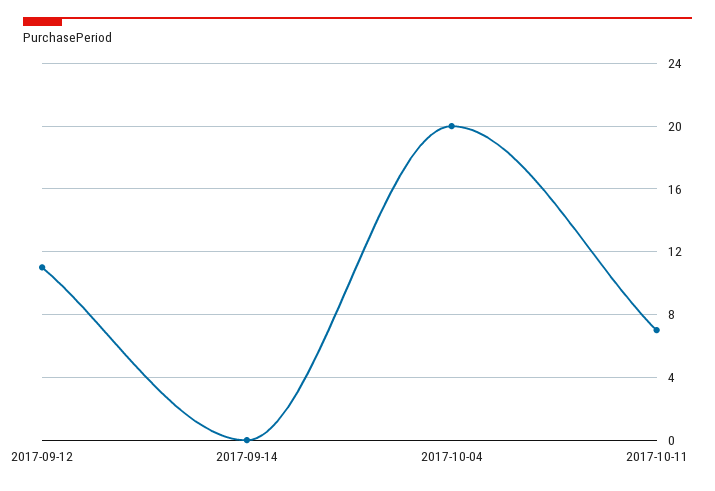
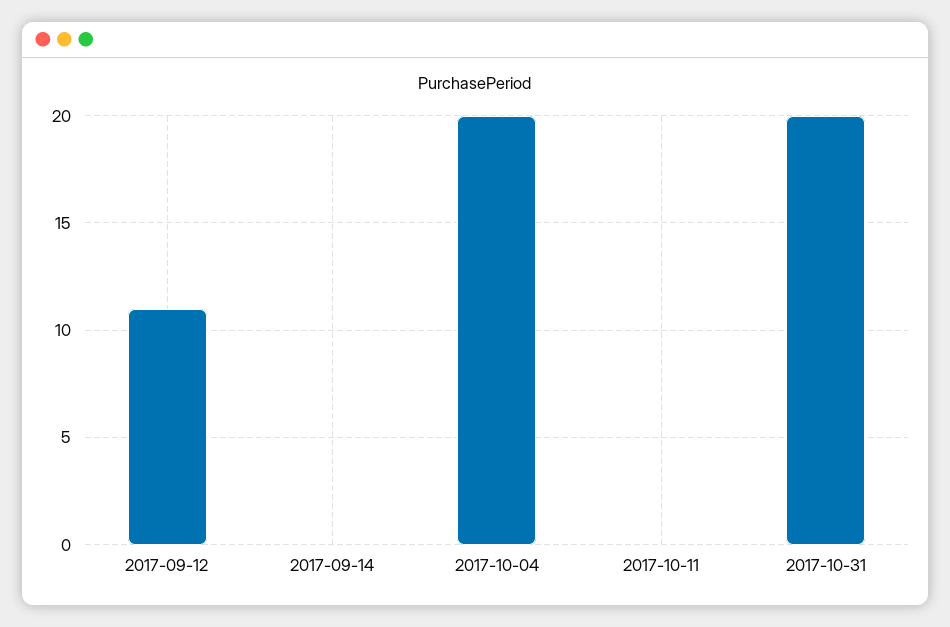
2017-10-11: 7 -> 0
2017-10-31: none -> 20

